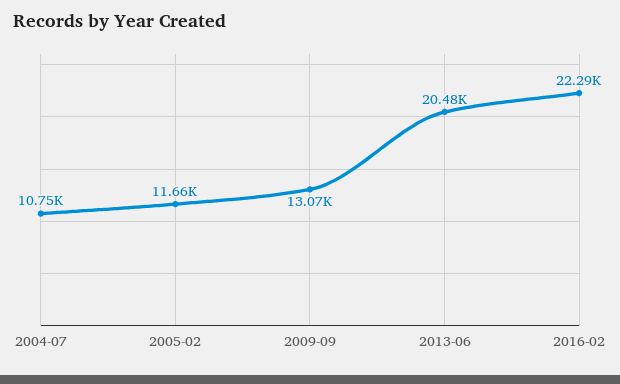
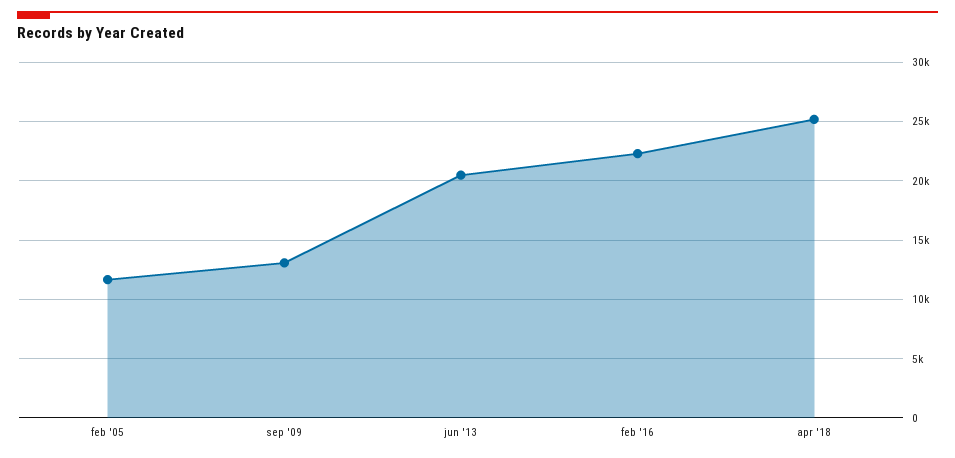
2004-07: 10750 -> none
apr '18: none -> 25000

